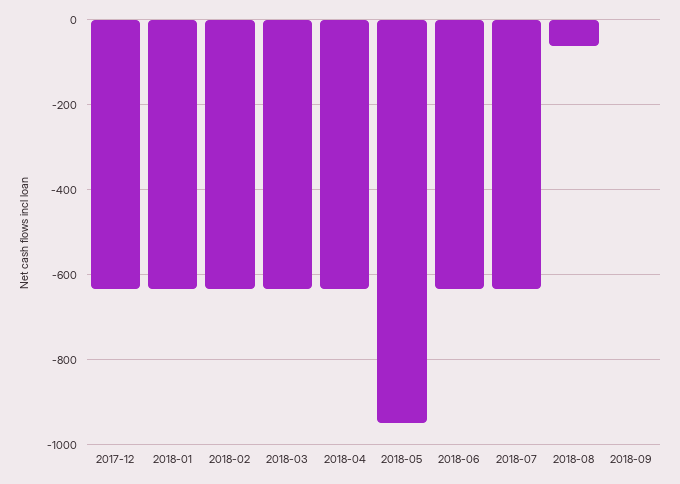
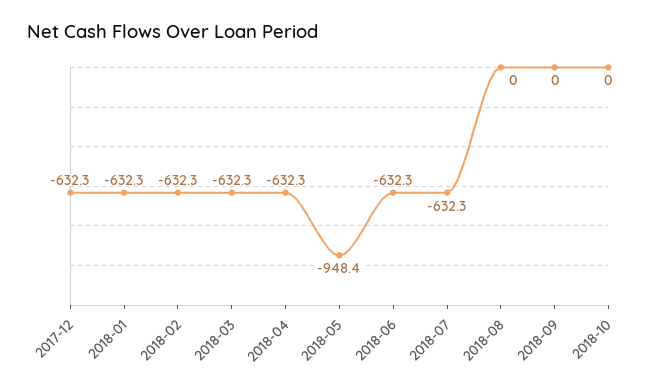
2018-08: -60 -> 0
2018-10: none -> 0

